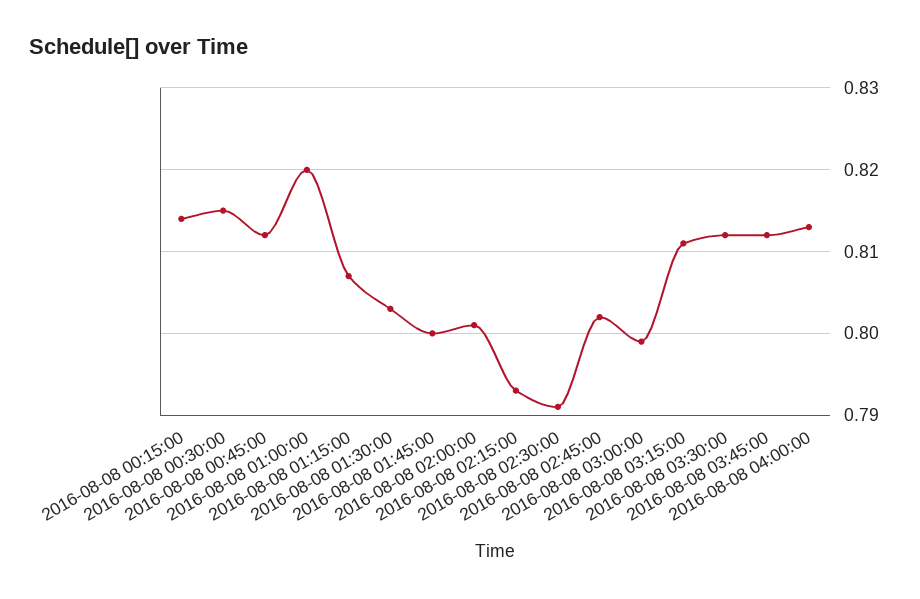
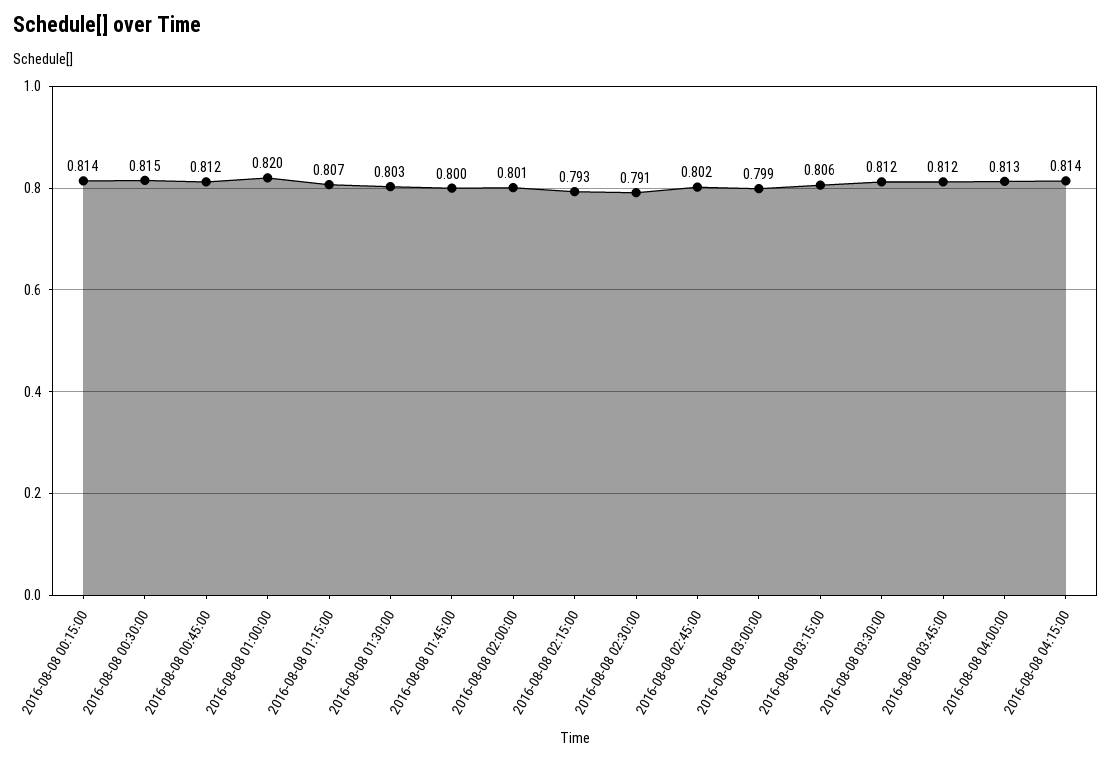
2016-08-08 03:15:00: 0.811 -> 0.806
2016-08-08 04:15:00: none -> 0.814

